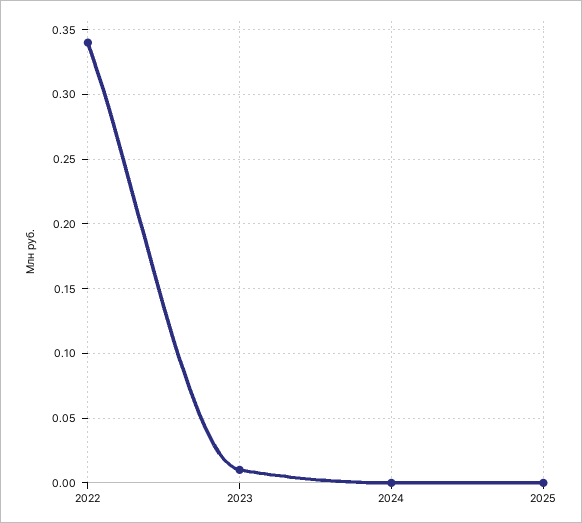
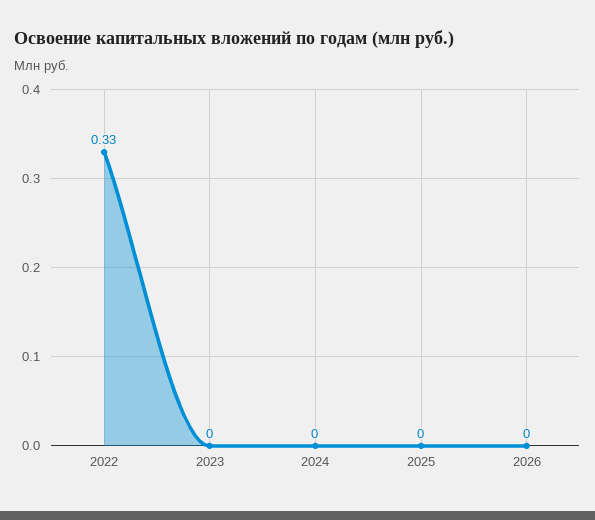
2022: 0.34 -> 0.33
2023: 0.01 -> 0
2026: none -> 0

